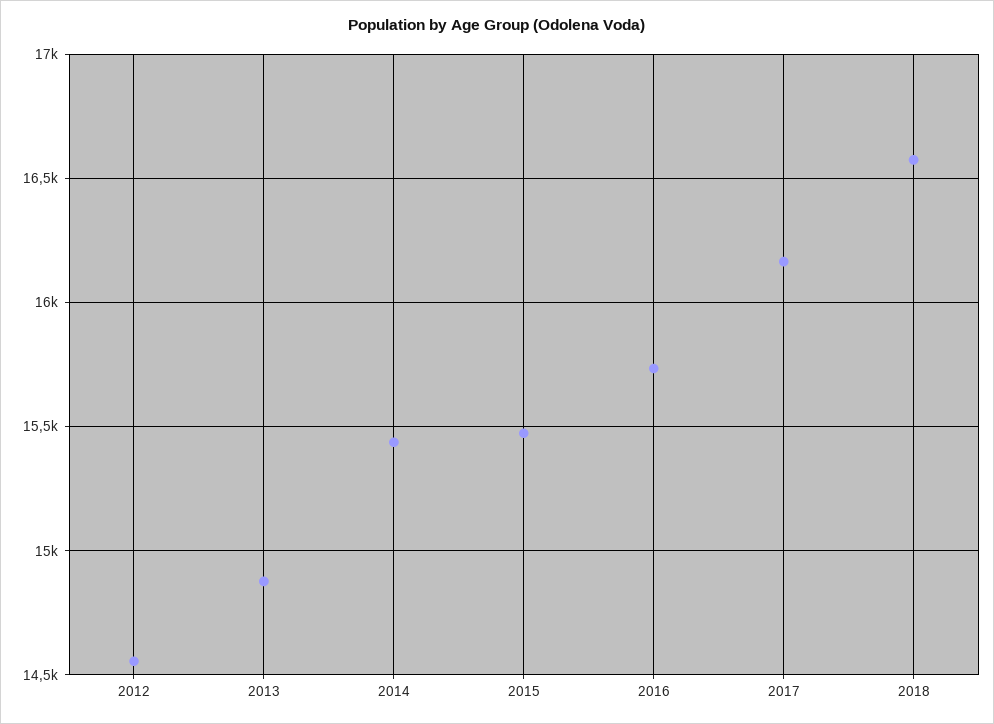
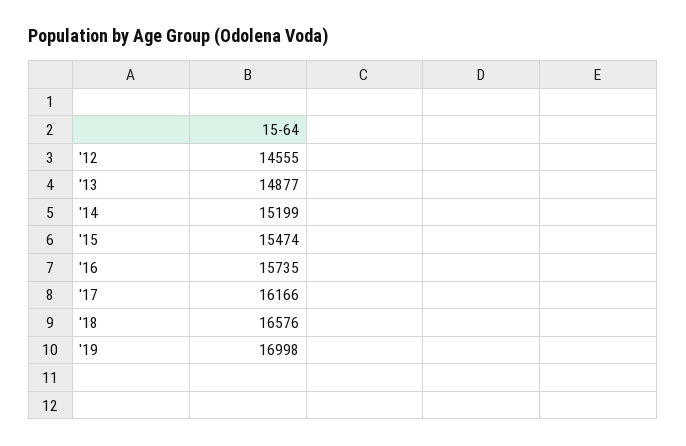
2014: 15450 -> 15199
'19: none -> 16998

